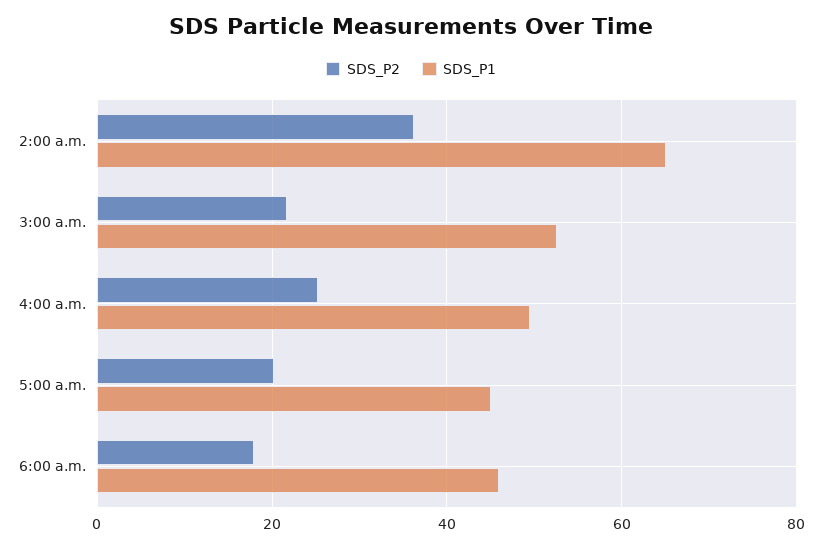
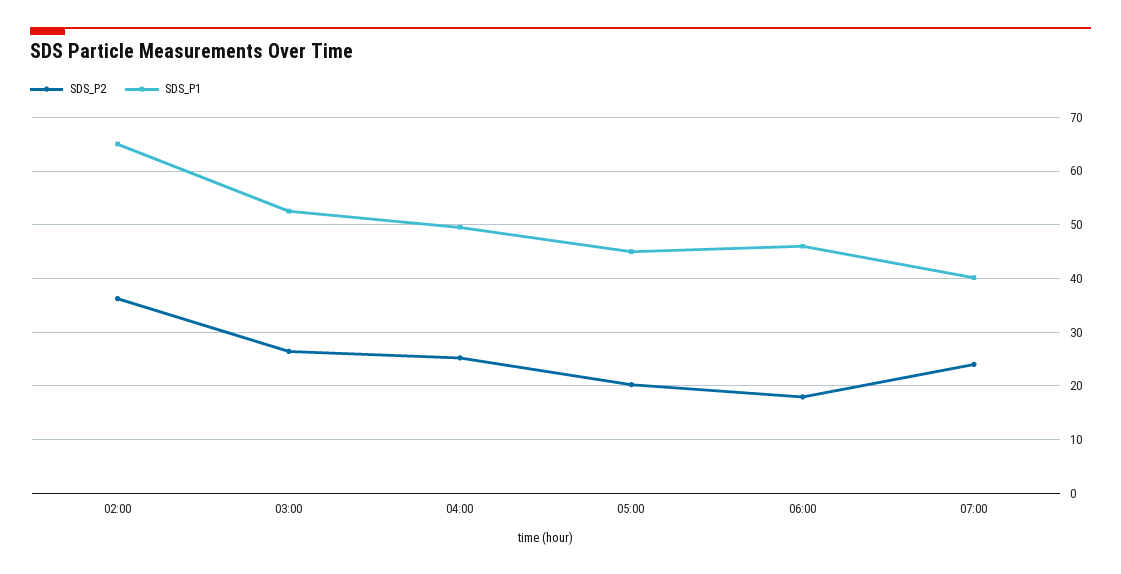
SDS_P2, 3:00 a.m.: 22 -> 26
SDS_P2, 07:00: none -> 24
SDS_P1, 07:00: none -> 40

